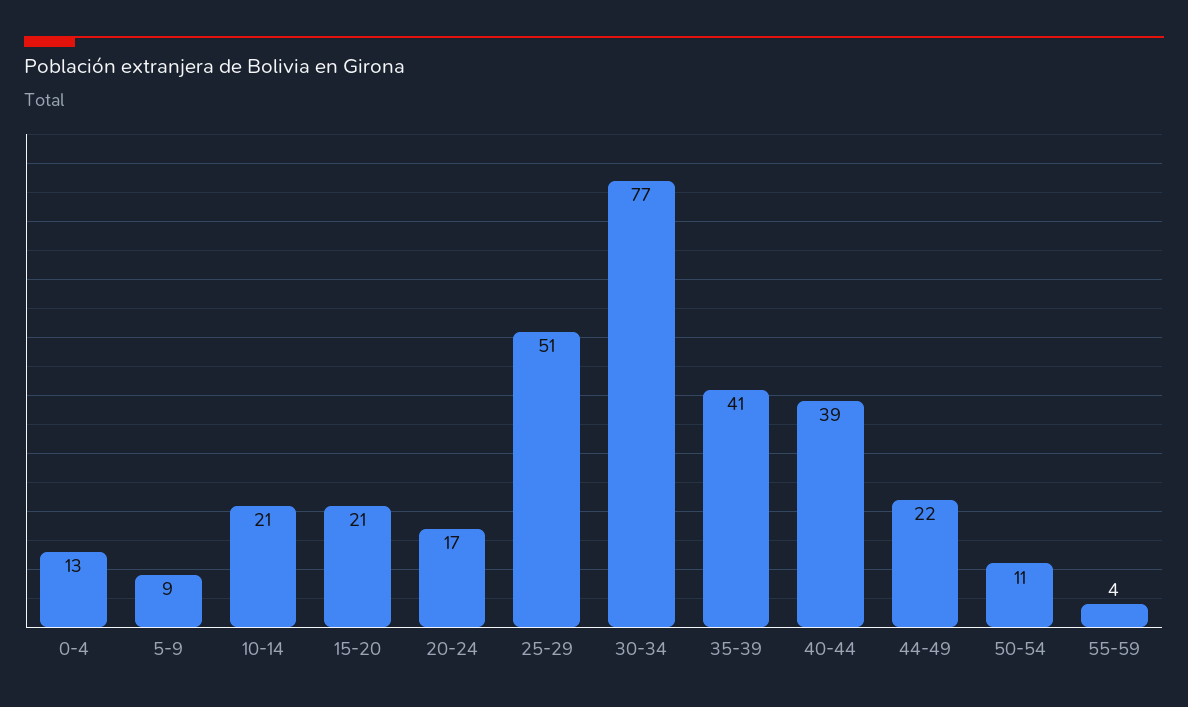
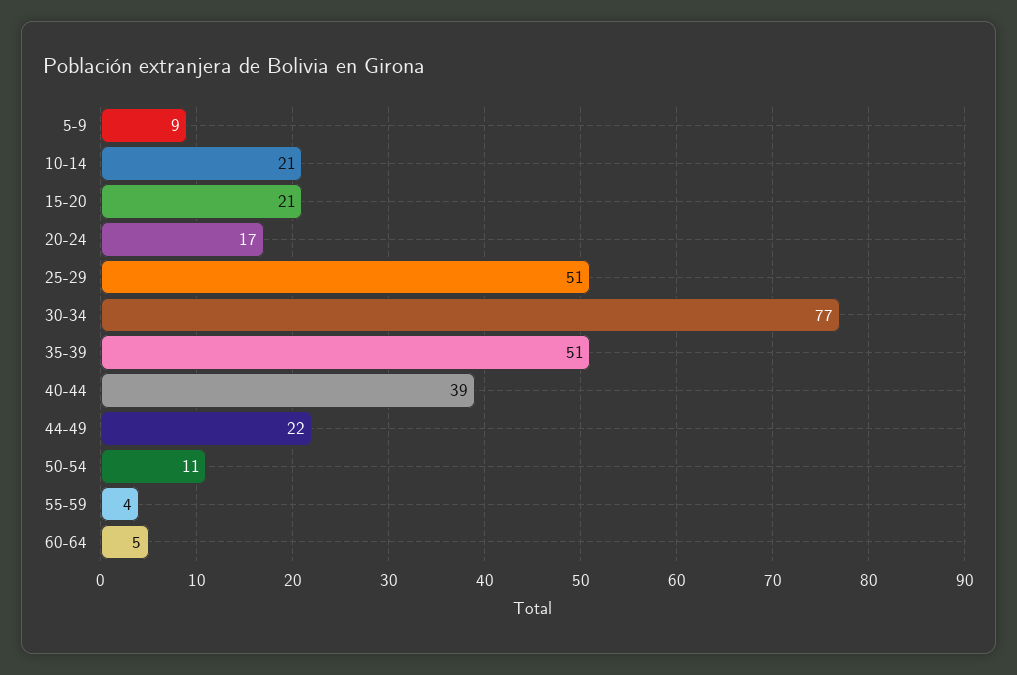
0-4: 13 -> none
35-39: 41 -> 51
60-64: none -> 5

